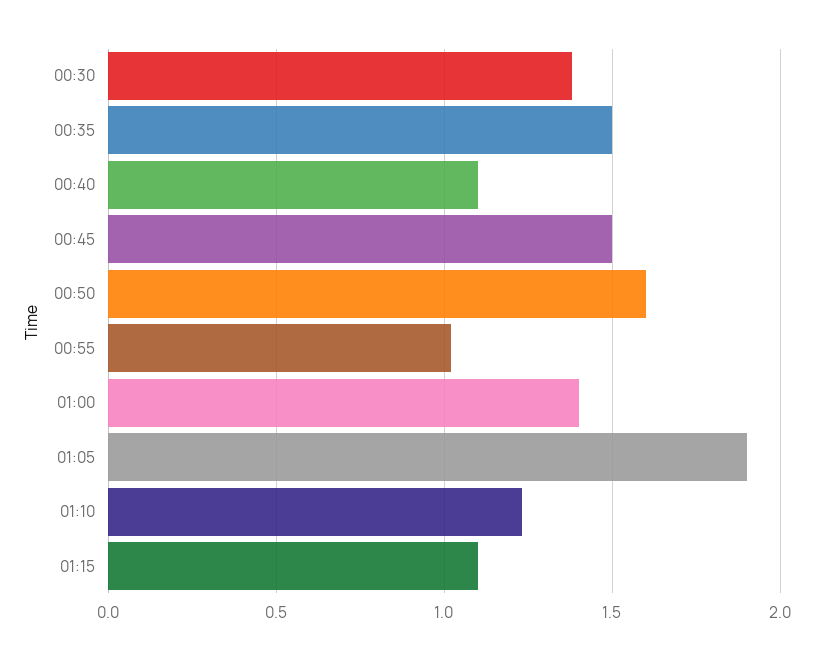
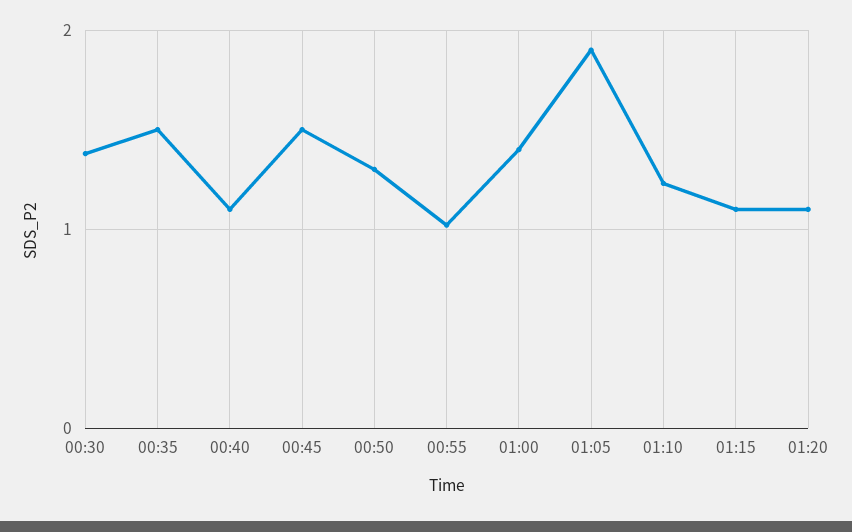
00:50: 1.6 -> 1.3
01:20: none -> 1.1

